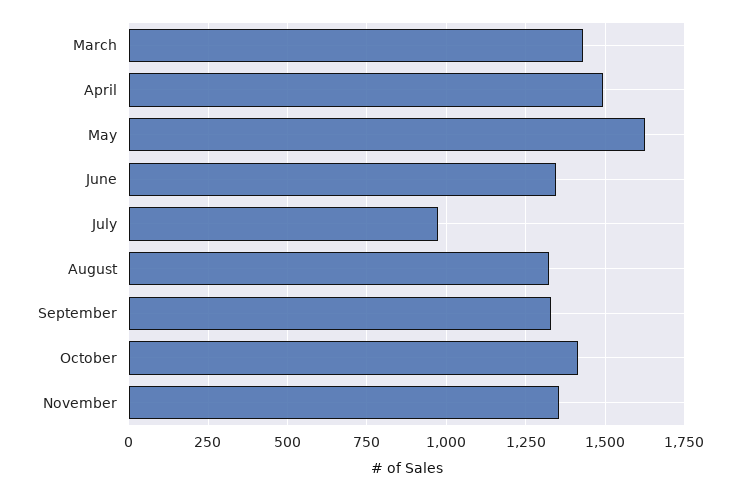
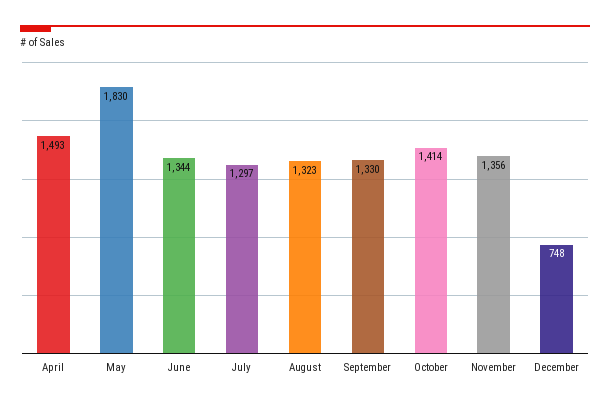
March: 1425 -> none
May: 1625 -> 1830
July: 975 -> 1297
December: none -> 748

